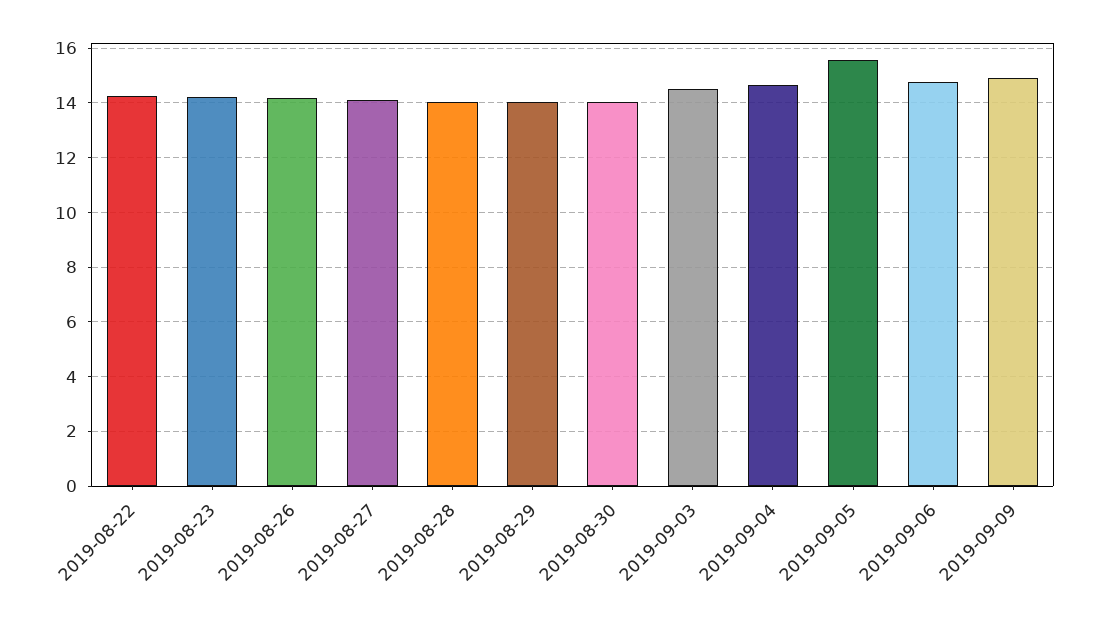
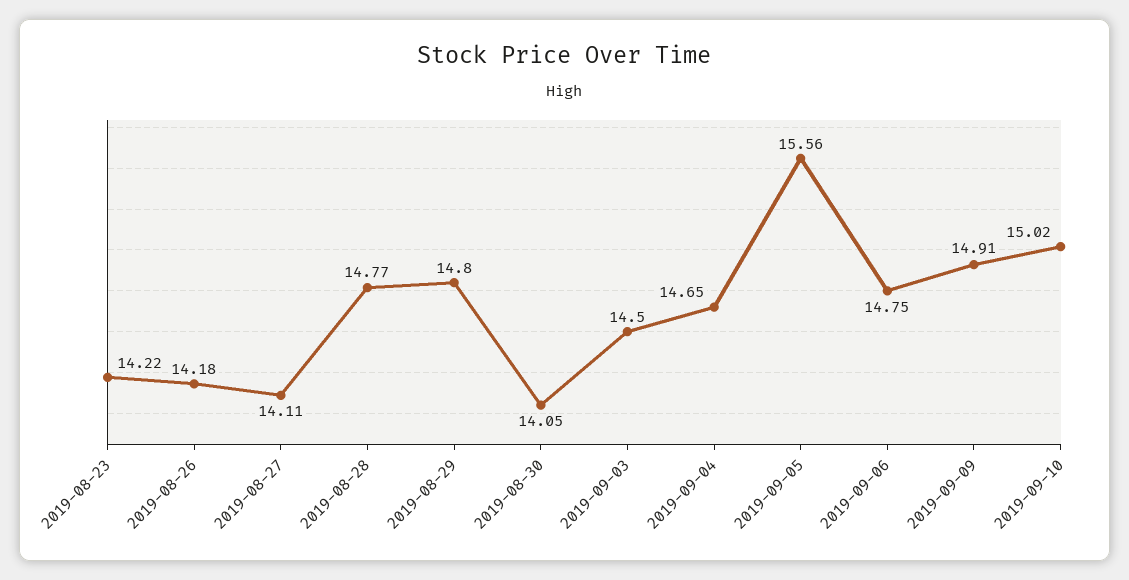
2019-08-22: 14.25 -> none
2019-08-28: 14 -> 14.77
2019-08-29: 14 -> 14.8
2019-09-10: none -> 15.02

